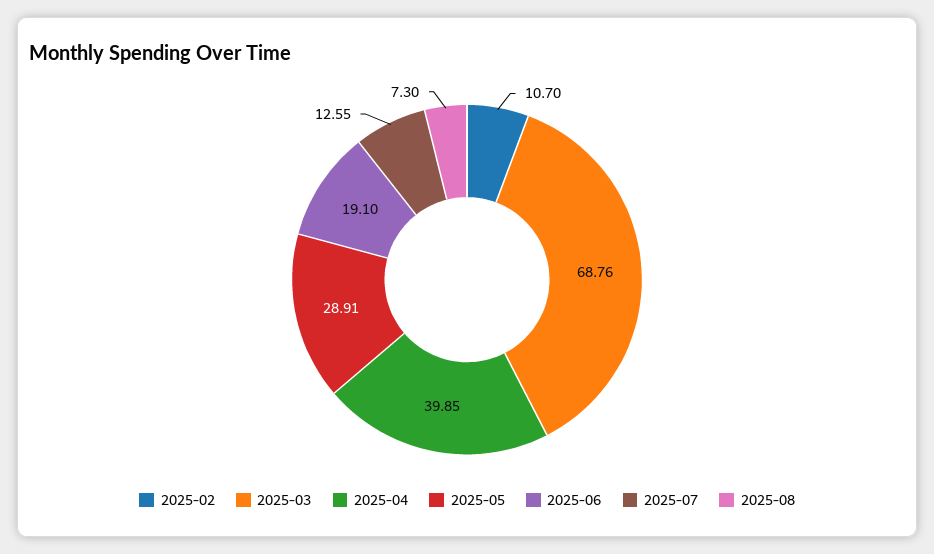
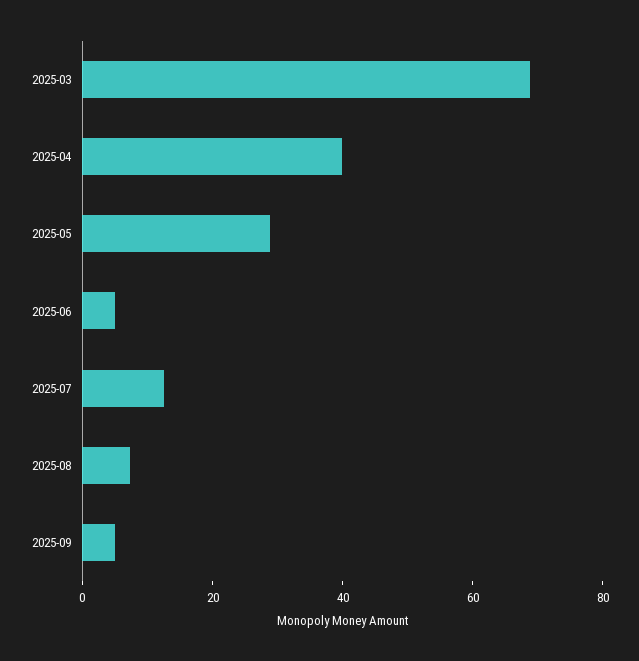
2025-02: 10.7 -> none
2025-06: 19.1 -> 5
2025-09: none -> 5

